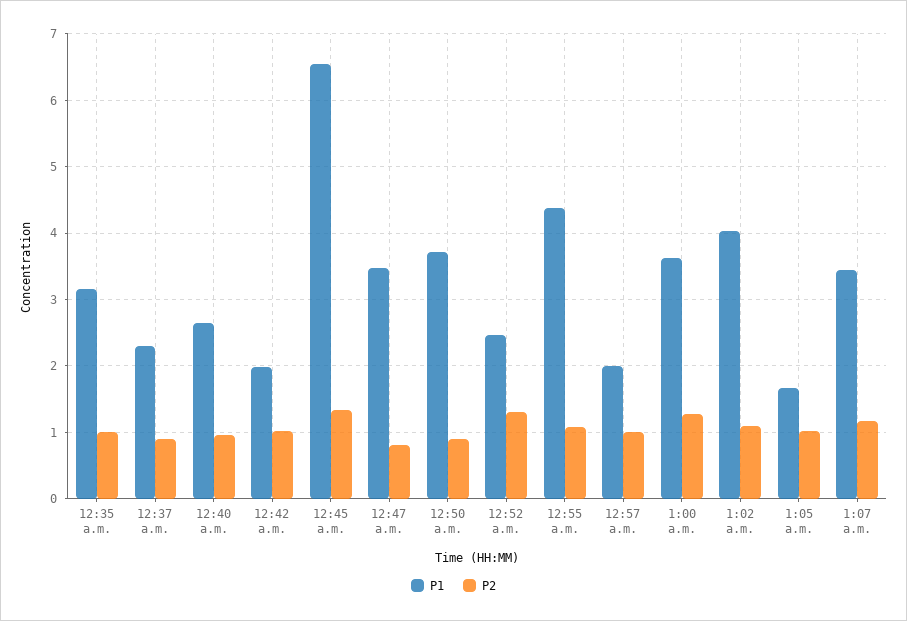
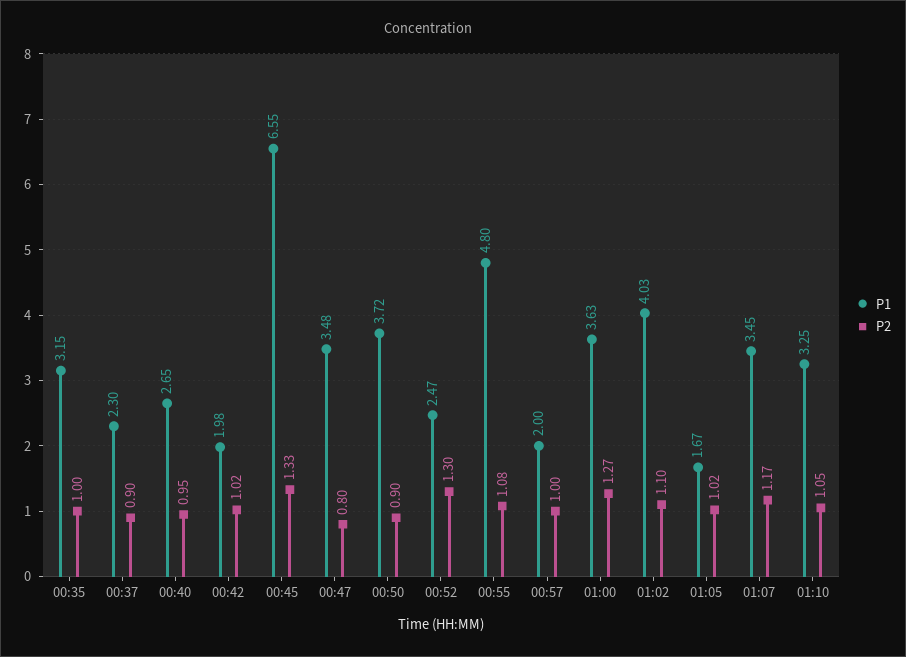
P1, 12:55 a.m.: 4.4 -> 4.8
P1, 01:10: none -> 3.25
P2, 01:10: none -> 1.05

